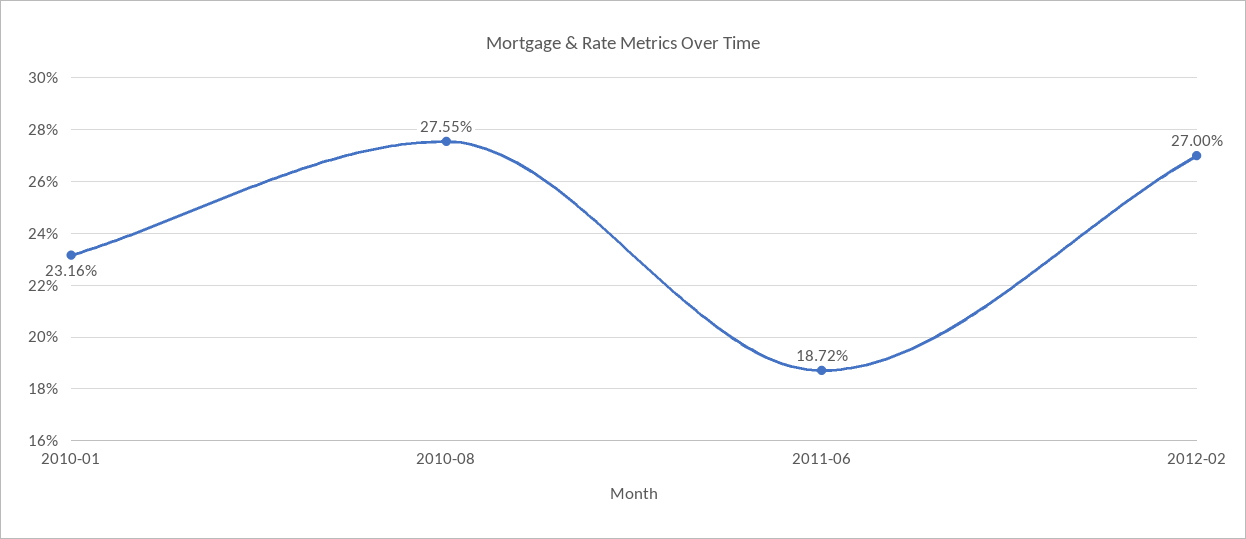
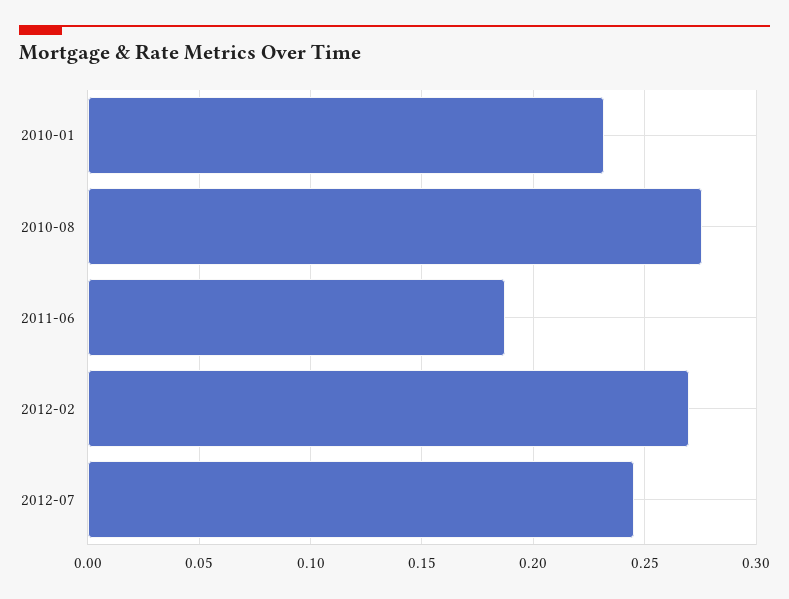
2012-07: none -> 0.245

